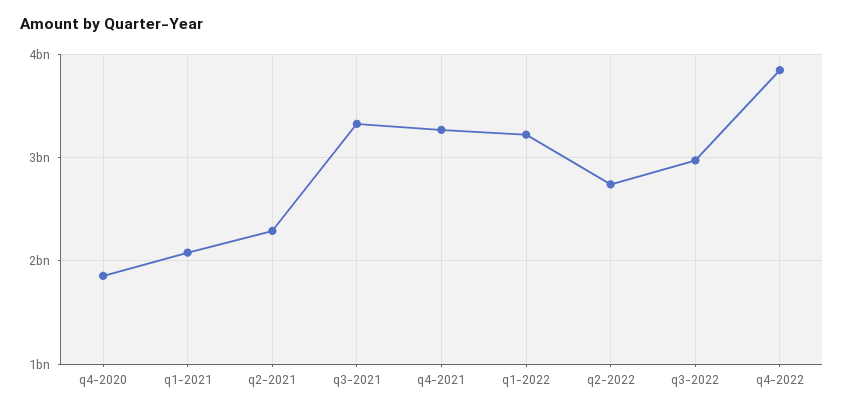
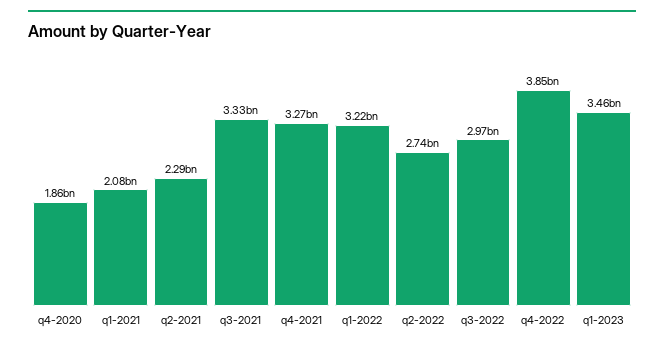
q1-2023: none -> 3460000000

